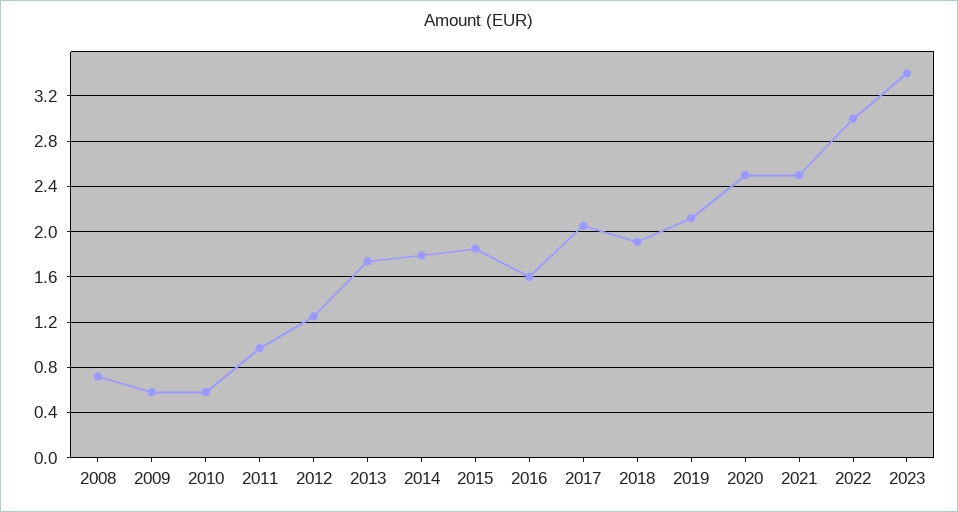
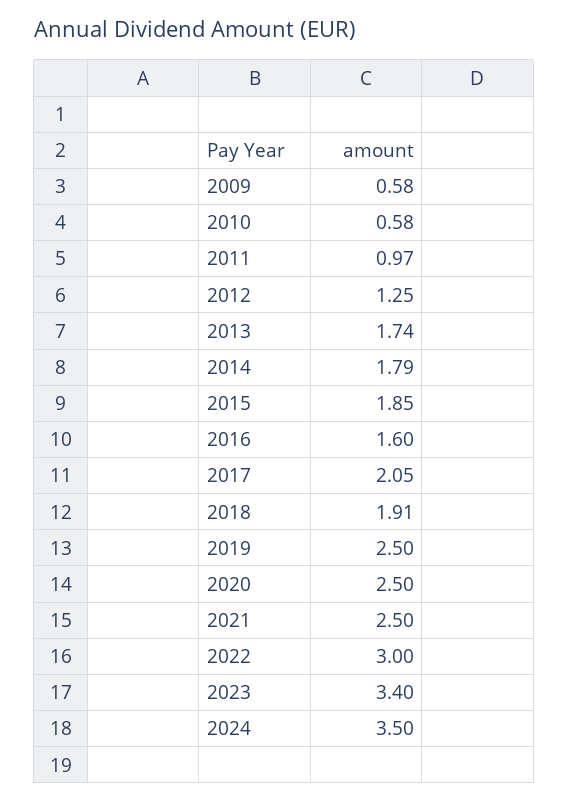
2008: 0.7 -> none
2019: 2.1 -> 2.5
2024: none -> 3.5

